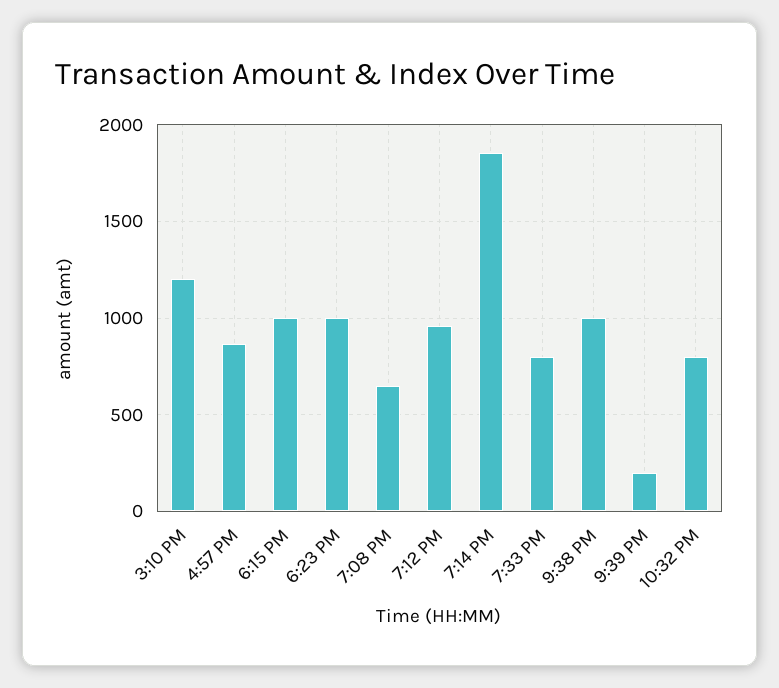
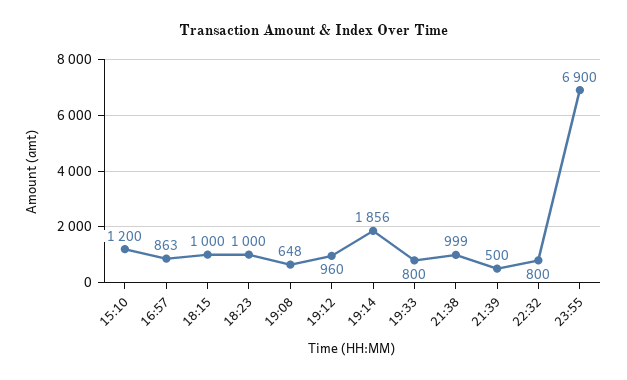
9:39 PM: 200 -> 500
23:55: none -> 6900

